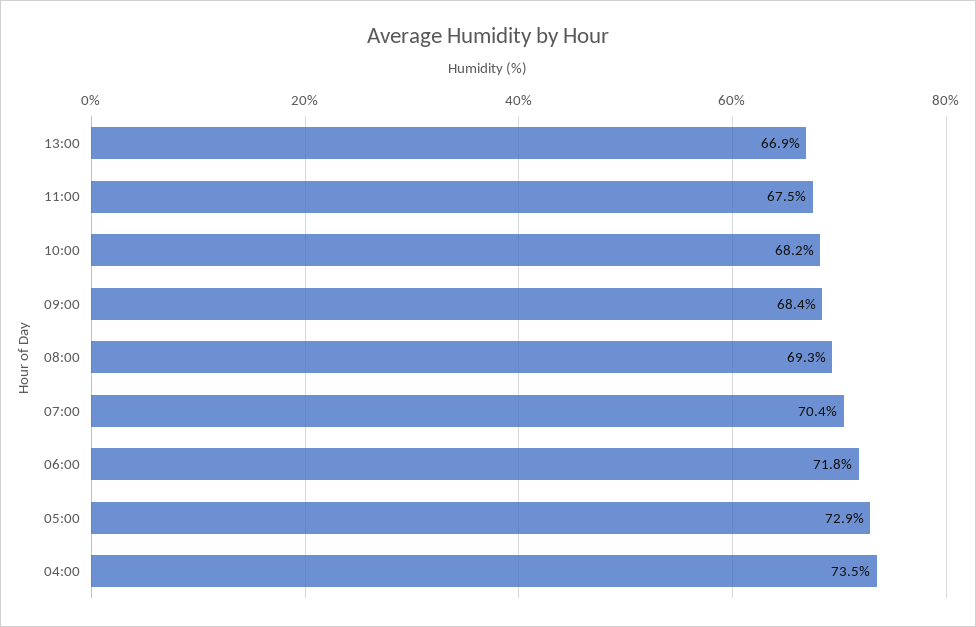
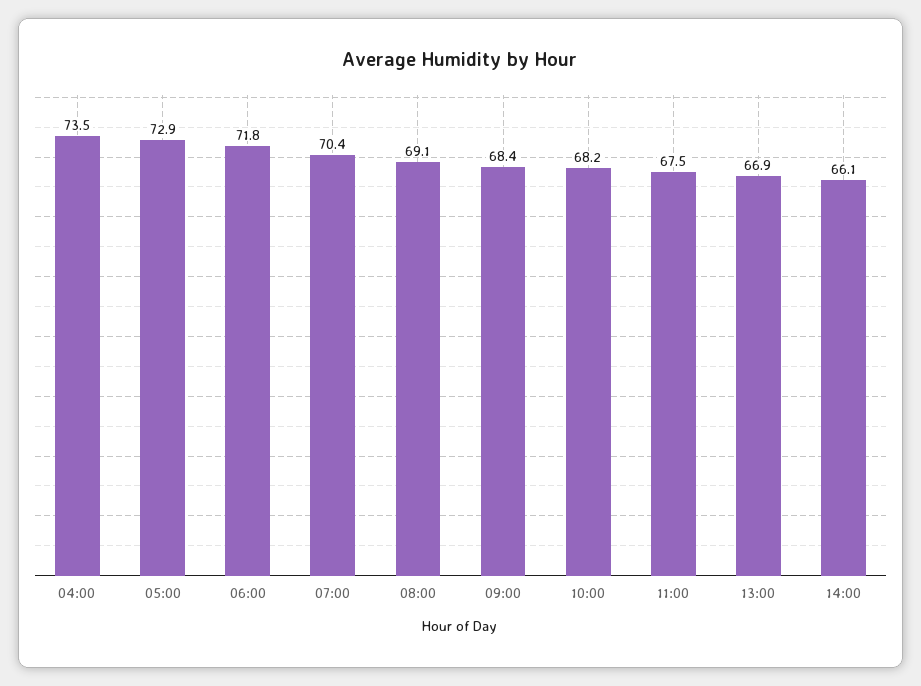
08:00: 69.3 -> 69.1
14:00: none -> 66.1

